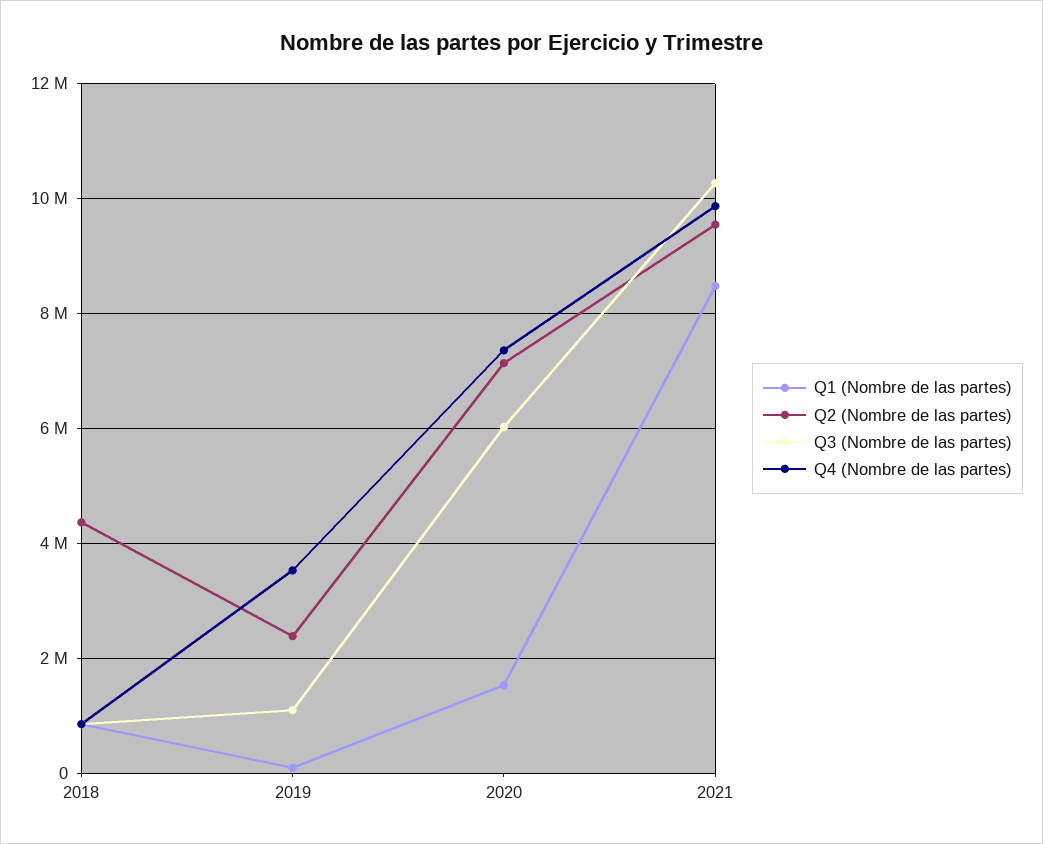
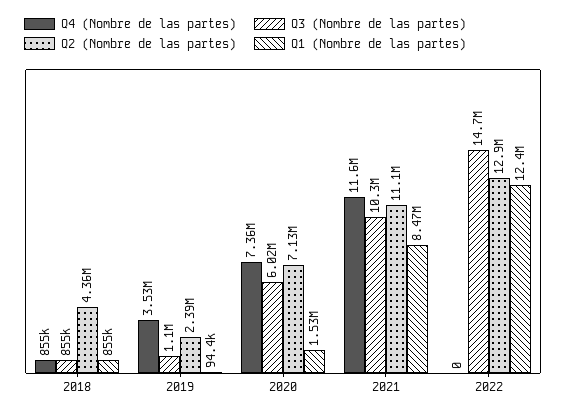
Q2 (Nombre de las partes), 2021: 9600000 -> 11100000
Q4 (Nombre de las partes), 2021: 9800000 -> 11600000
Q4 (Nombre de las partes), 2022: none -> 0
Q3 (Nombre de las partes), 2022: none -> 14700000
Q2 (Nombre de las partes), 2022: none -> 12900000
Q1 (Nombre de las partes), 2022: none -> 12400000

